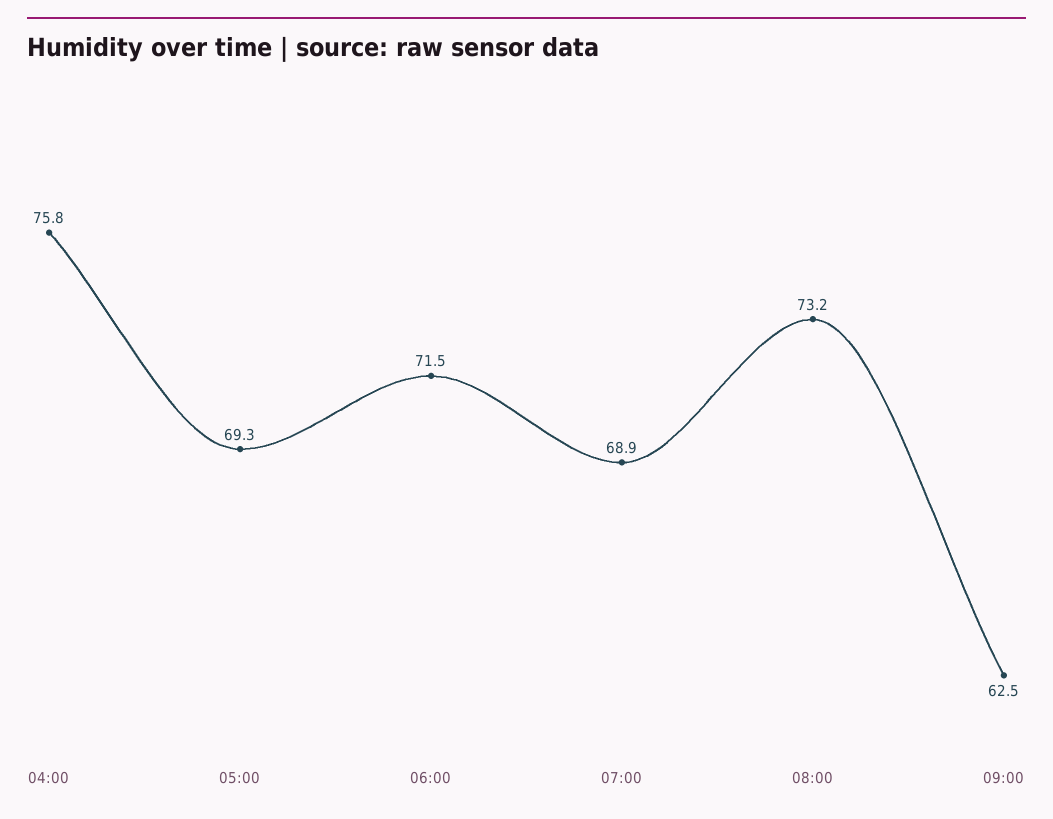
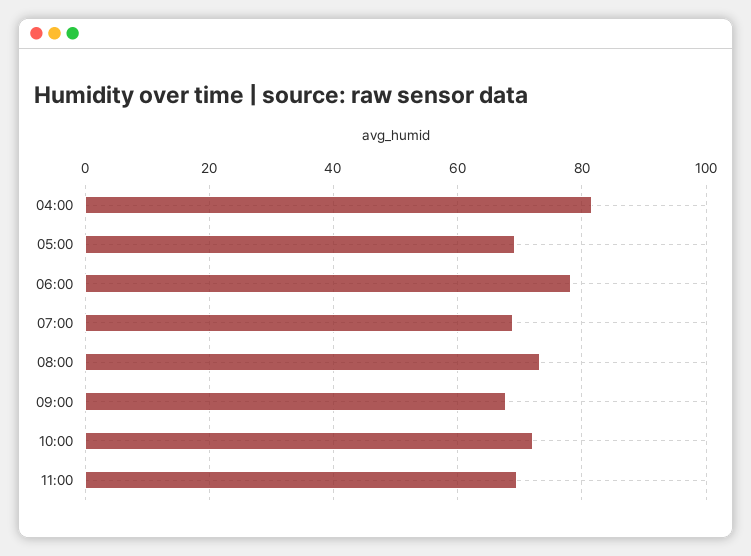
04:00: 75.8 -> 82
06:00: 71.5 -> 78
09:00: 62.5 -> 68
10:00: none -> 72
11:00: none -> 70

